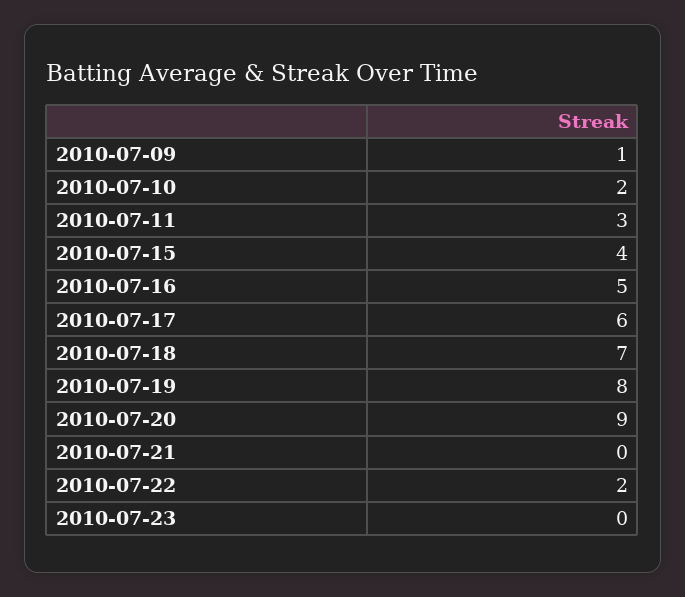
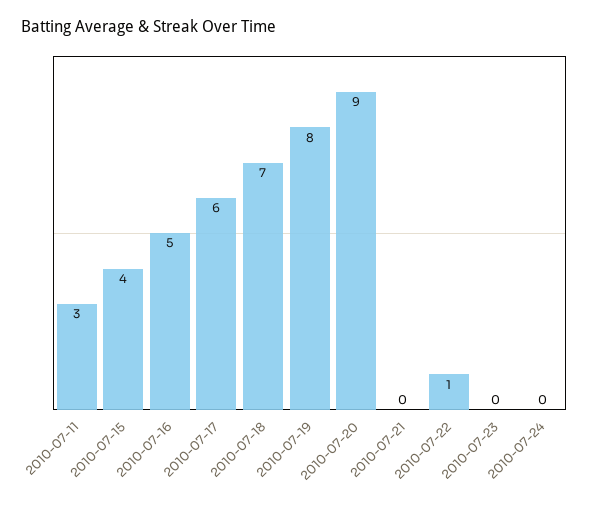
2010-07-09: 1 -> none
2010-07-10: 2 -> none
2010-07-22: 2 -> 1
2010-07-24: none -> 0

